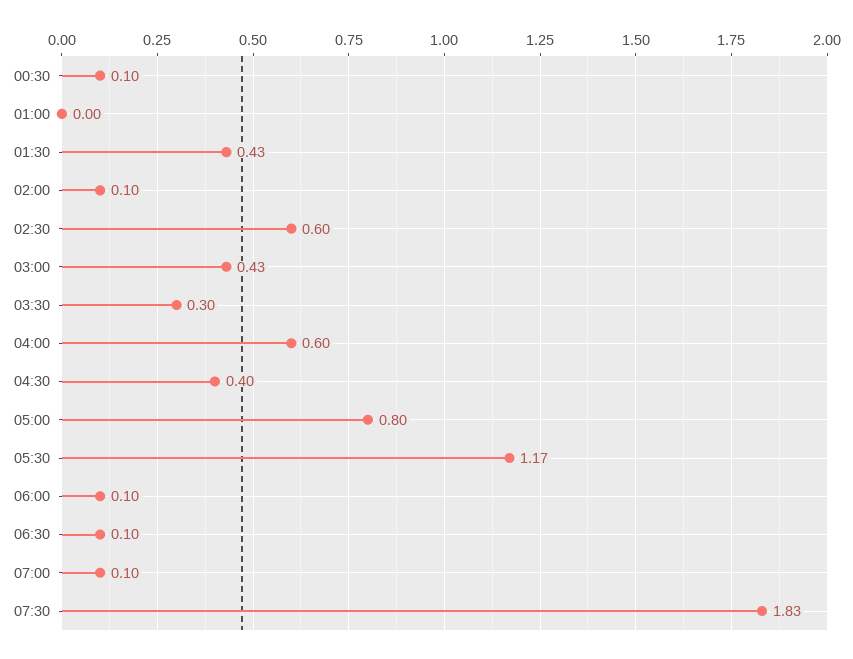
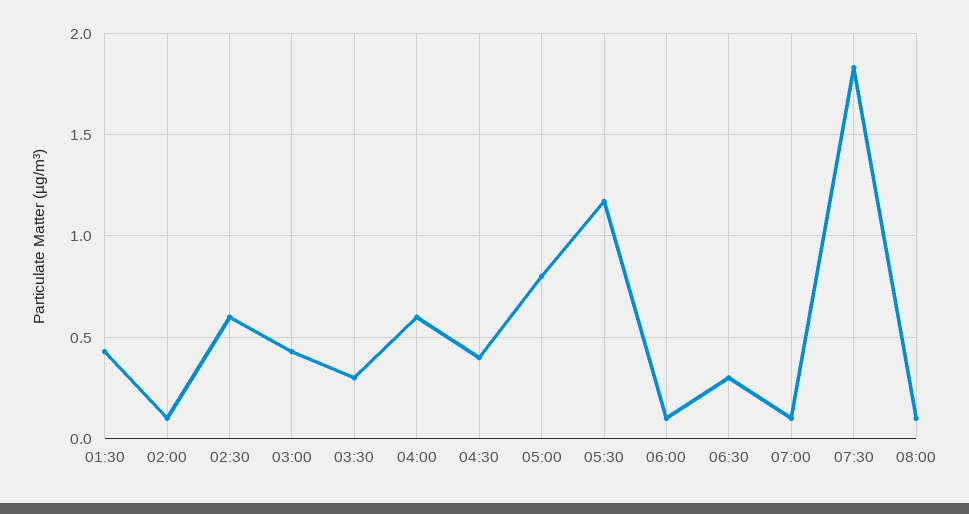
00:30: 0.1 -> none
01:00: 0 -> none
06:30: 0.1 -> 0.3
08:00: none -> 0.1

